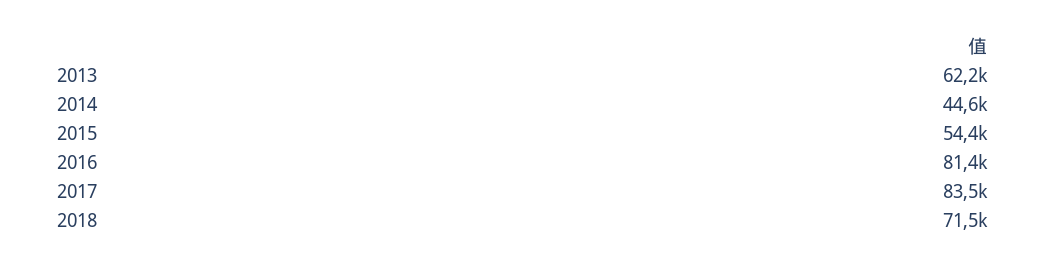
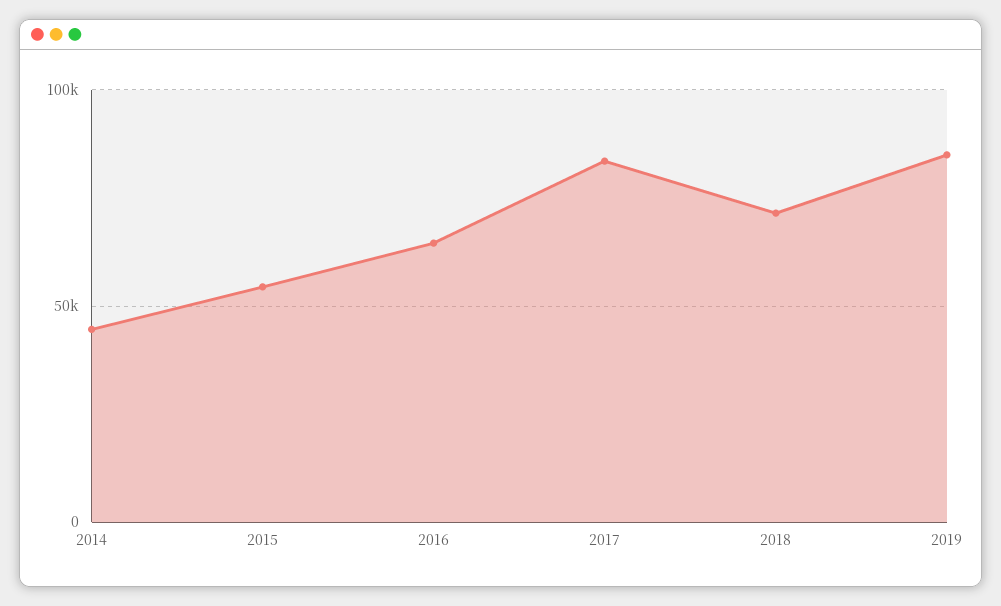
2013: 62200 -> none
2016: 81400 -> 65000
2019: none -> 85000

